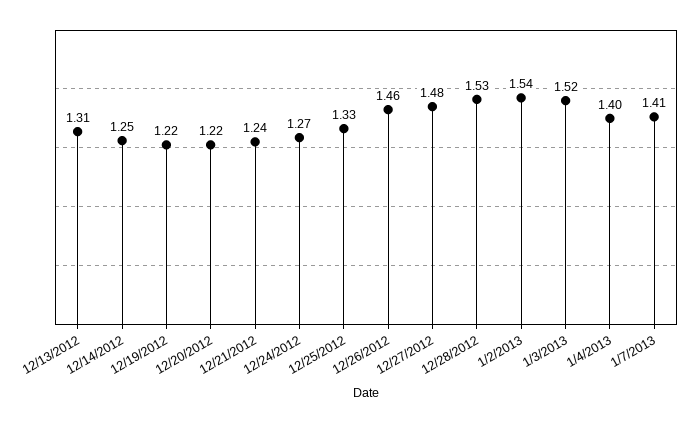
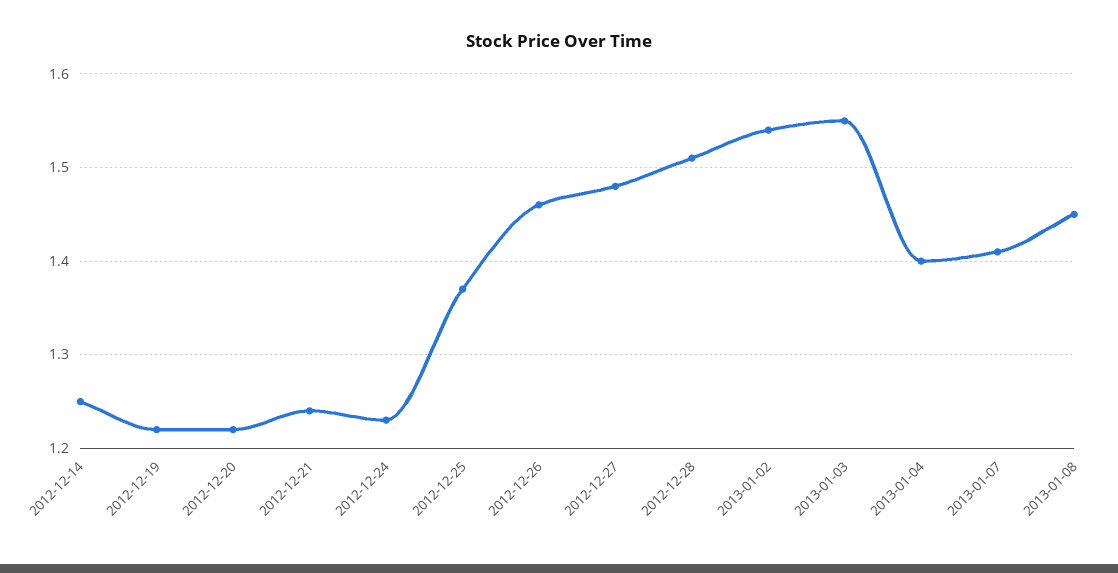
12/13/2012: 1.31 -> none
12/24/2012: 1.27 -> 1.23
12/25/2012: 1.33 -> 1.37
12/28/2012: 1.53 -> 1.51
1/3/2013: 1.52 -> 1.55
2013-01-08: none -> 1.45

